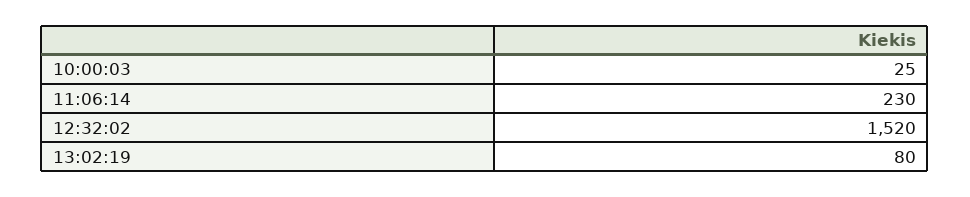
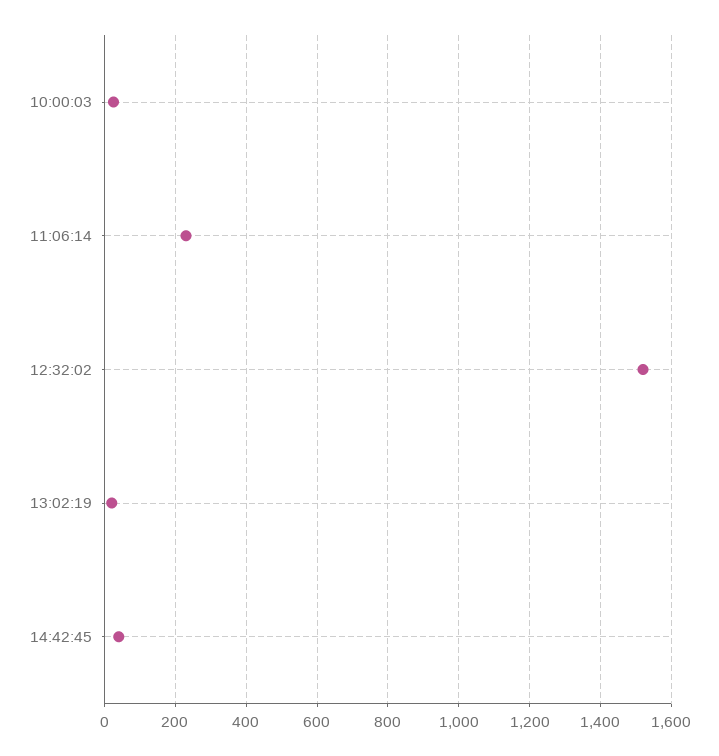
13:02:19: 80 -> 20
14:42:45: none -> 40

